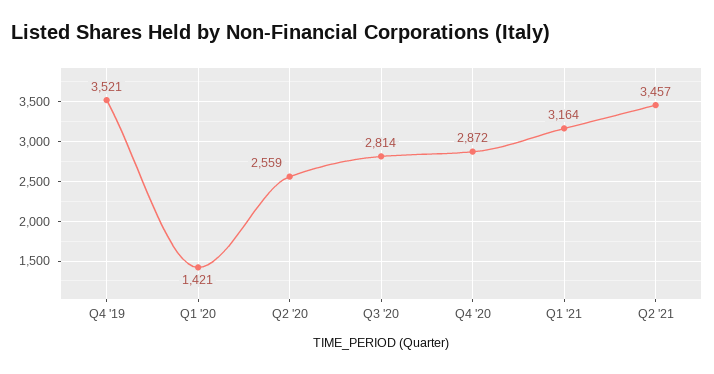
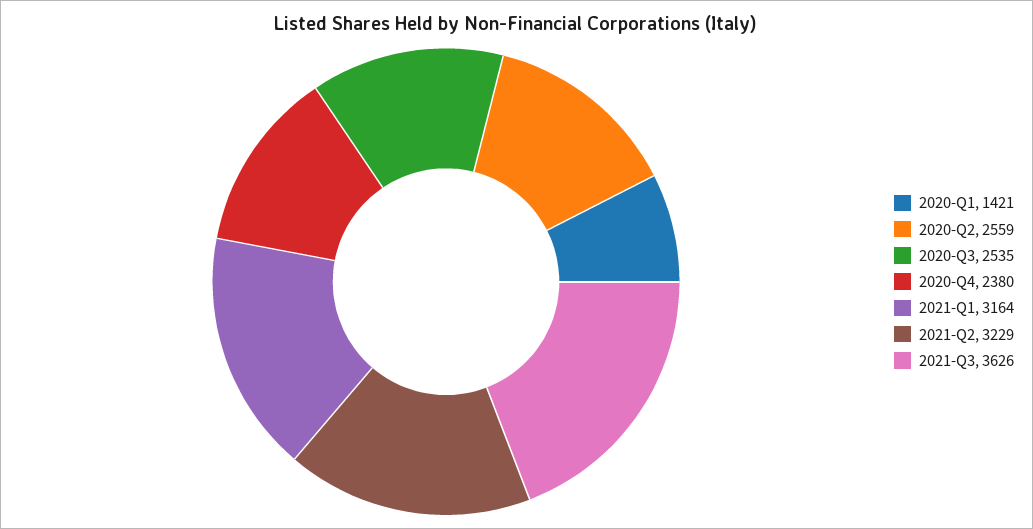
Q4 '19: 3521 -> none
Q3 '20: 2814 -> 2535
Q4 '20: 2872 -> 2380
Q2 '21: 3457 -> 3229
2021-Q3: none -> 3626

